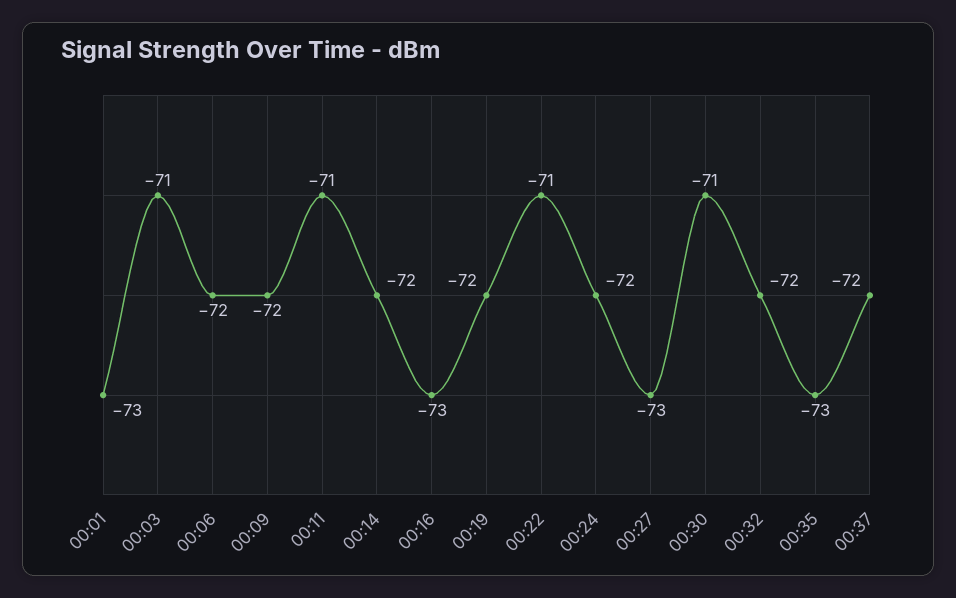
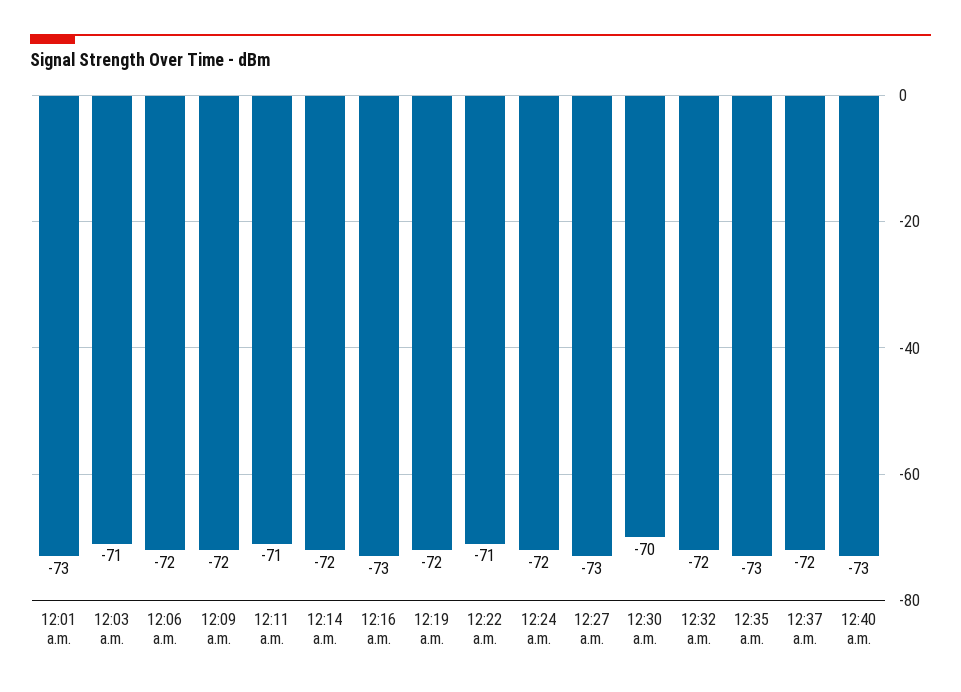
00:30: -71 -> -70
12:40 a.m.: none -> -73

